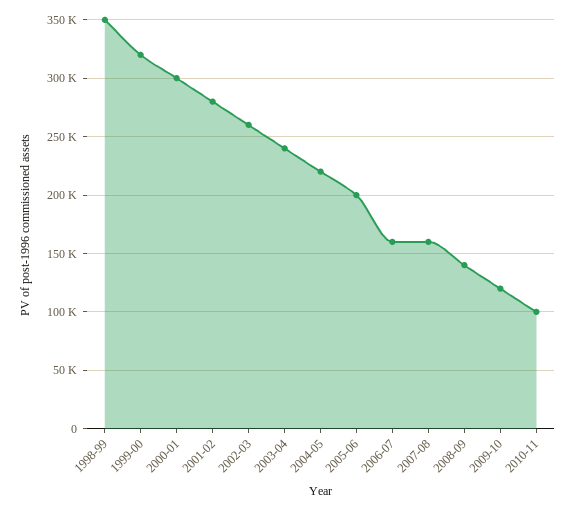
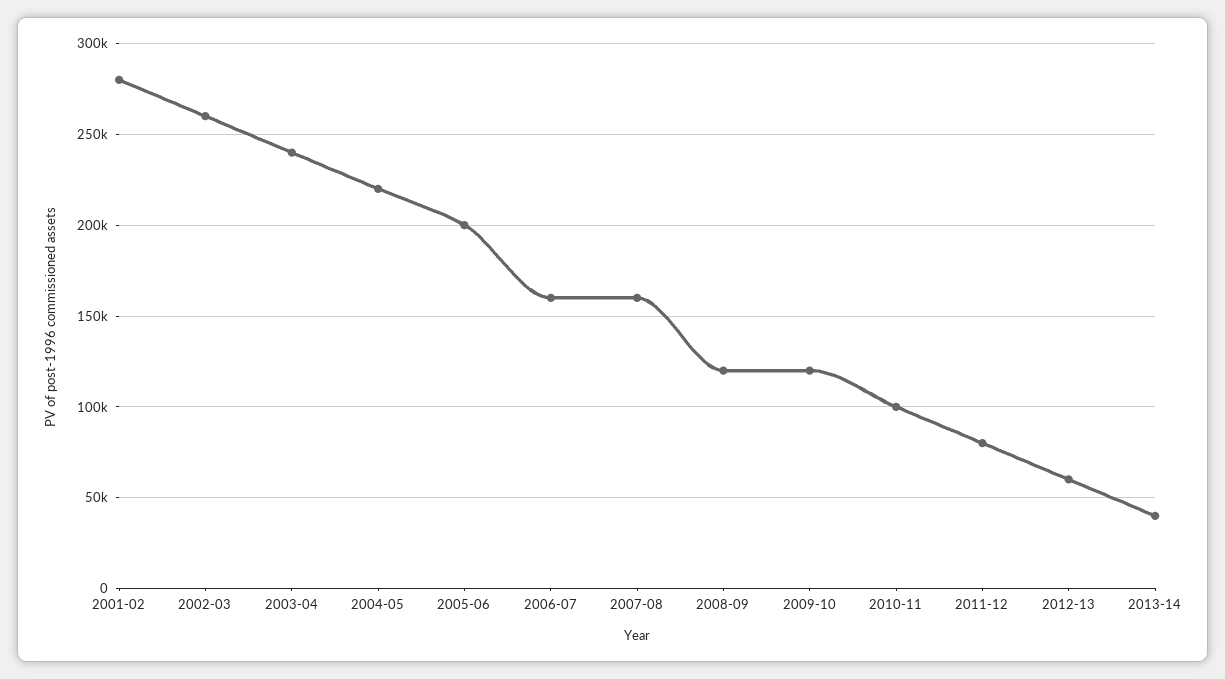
1998-99: 350000 -> none
1999-00: 320000 -> none
2000-01: 300000 -> none
2008-09: 140000 -> 120000
2011-12: none -> 80000
2012-13: none -> 60000
2013-14: none -> 40000

